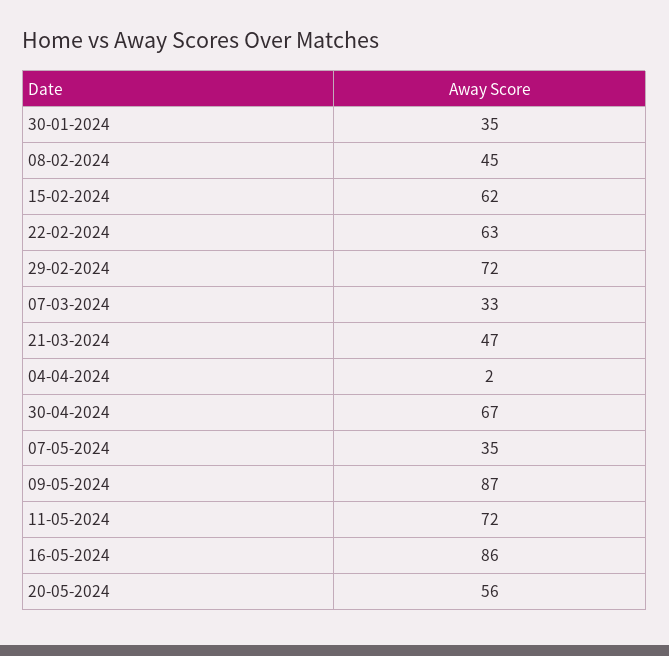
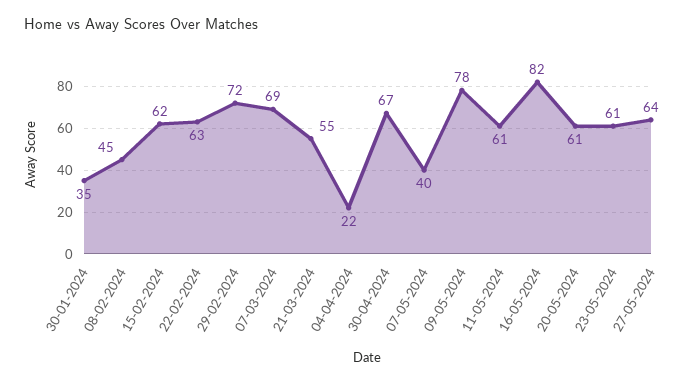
07-03-2024: 33 -> 69
21-03-2024: 47 -> 55
04-04-2024: 2 -> 22
07-05-2024: 35 -> 40
09-05-2024: 87 -> 78
11-05-2024: 72 -> 61
16-05-2024: 86 -> 82
20-05-2024: 56 -> 61
23-05-2024: none -> 61
27-05-2024: none -> 64

